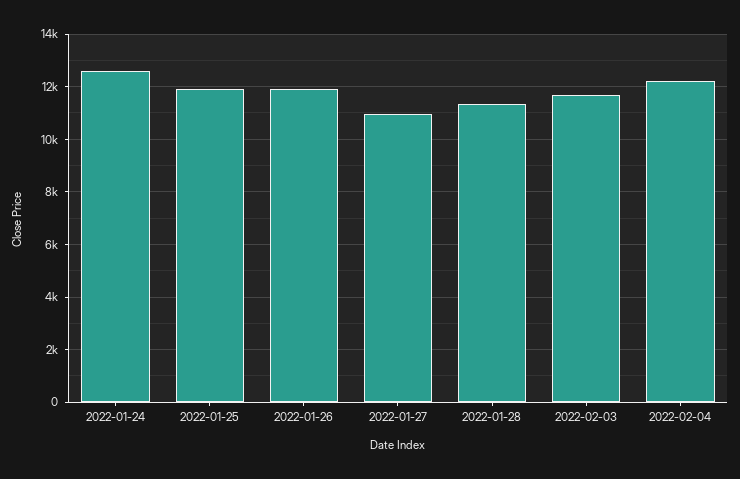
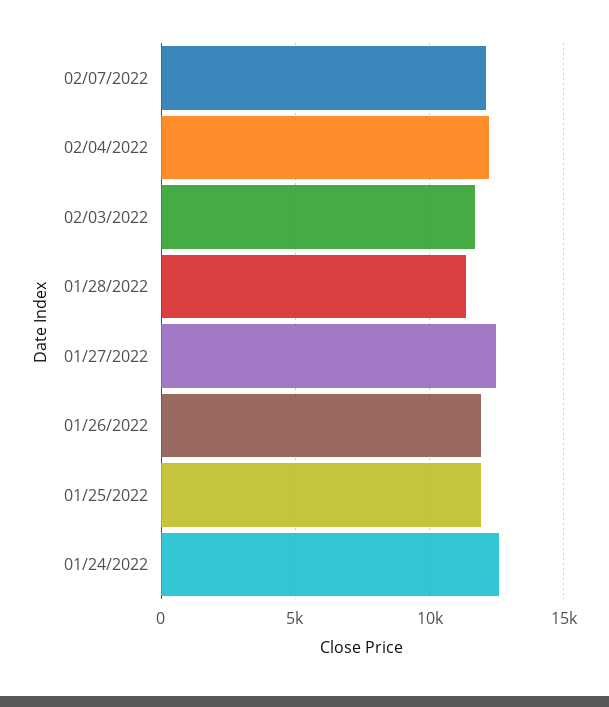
2022-01-27: 11000 -> 12500
02/07/2022: none -> 12000

